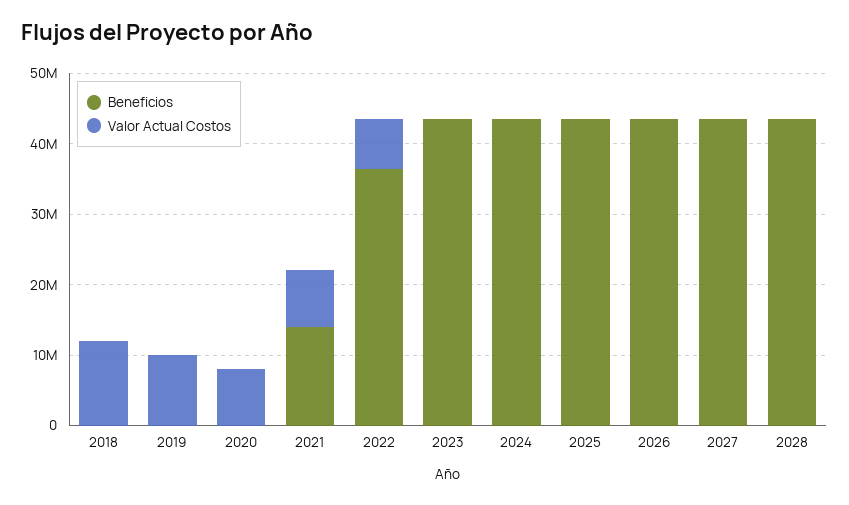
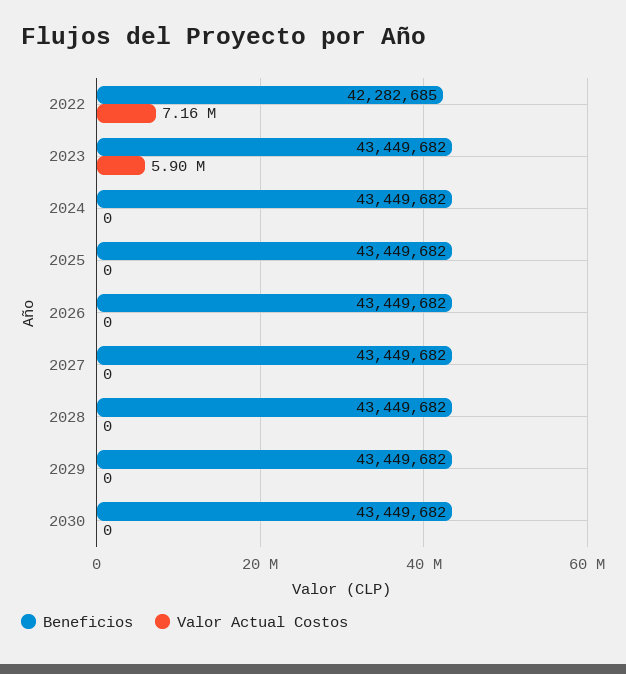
Beneficios, 2018: 0 -> none
Valor Actual Costos, 2018: 12000000 -> none
Beneficios, 2019: 0 -> none
Valor Actual Costos, 2019: 10000000 -> none
Beneficios, 2020: 0 -> none
Valor Actual Costos, 2020: 8000000 -> none
Beneficios, 2021: 14000000 -> none
Valor Actual Costos, 2021: 8000000 -> none
Beneficios, 2022: 36000000 -> 42282685
Valor Actual Costos, 2023: 0 -> 5900000
Beneficios, 2029: none -> 43449682
Valor Actual Costos, 2029: none -> 0
Beneficios, 2030: none -> 43449682
Valor Actual Costos, 2030: none -> 0

